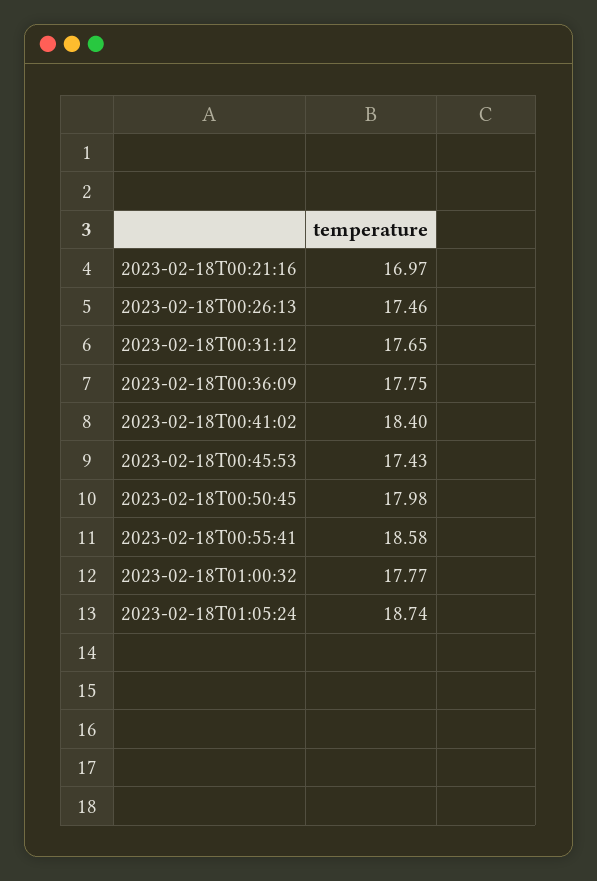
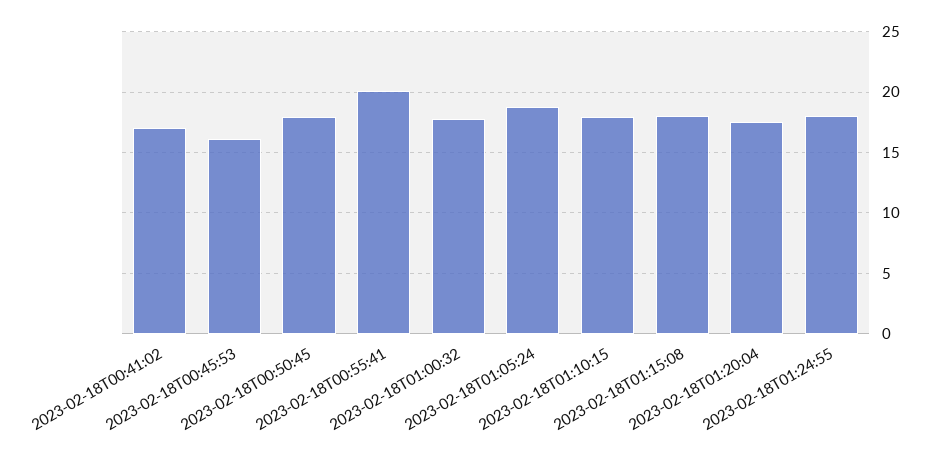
2023-02-18T00:21:16: 16.97 -> none
2023-02-18T00:26:13: 17.46 -> none
2023-02-18T00:31:12: 17.65 -> none
2023-02-18T00:36:09: 17.75 -> none
2023-02-18T00:41:02: 18.4 -> 17
2023-02-18T00:45:53: 17.43 -> 16
2023-02-18T00:55:41: 18.58 -> 20
2023-02-18T01:10:15: none -> 18
2023-02-18T01:15:08: none -> 18
2023-02-18T01:20:04: none -> 17.5
2023-02-18T01:24:55: none -> 18

